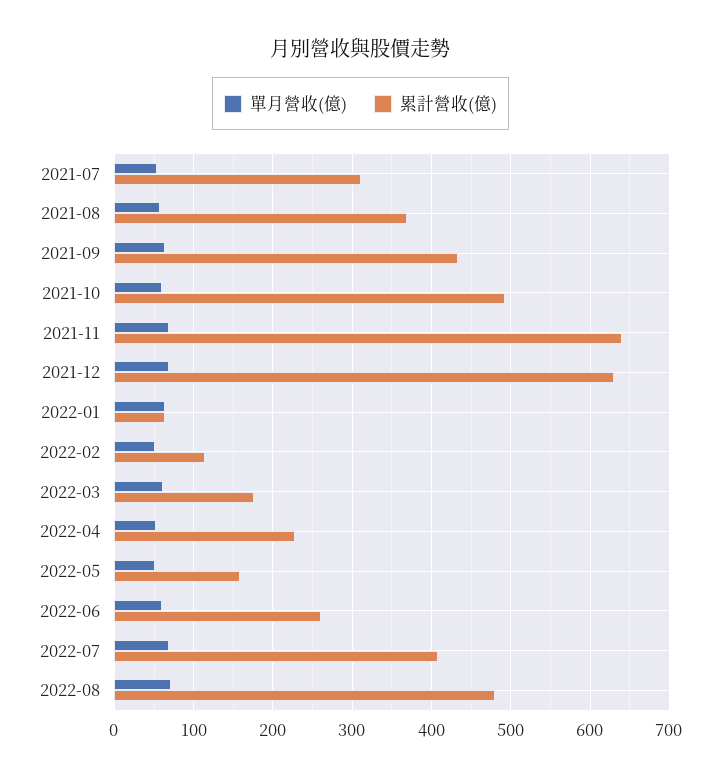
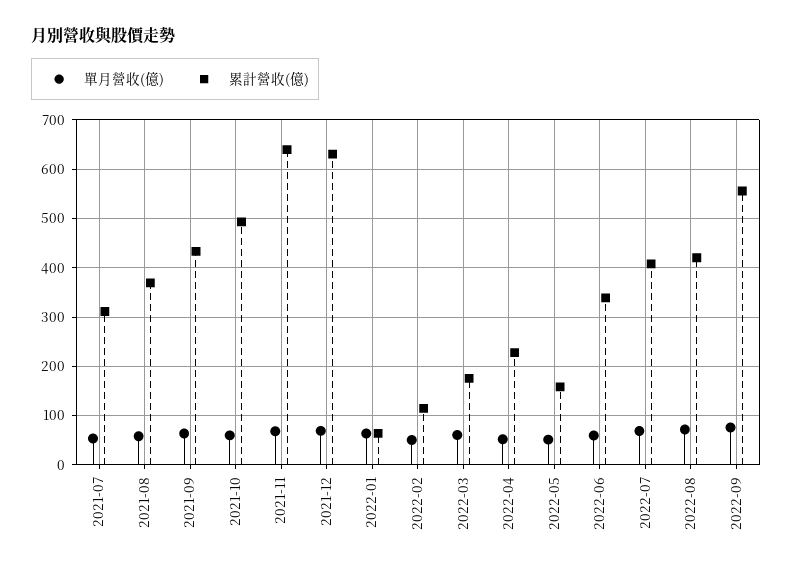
累計營收(億), 2022-06: 260 -> 340
累計營收(億), 2022-08: 480 -> 420
單月營收(億), 2022-09: none -> 80
累計營收(億), 2022-09: none -> 560

